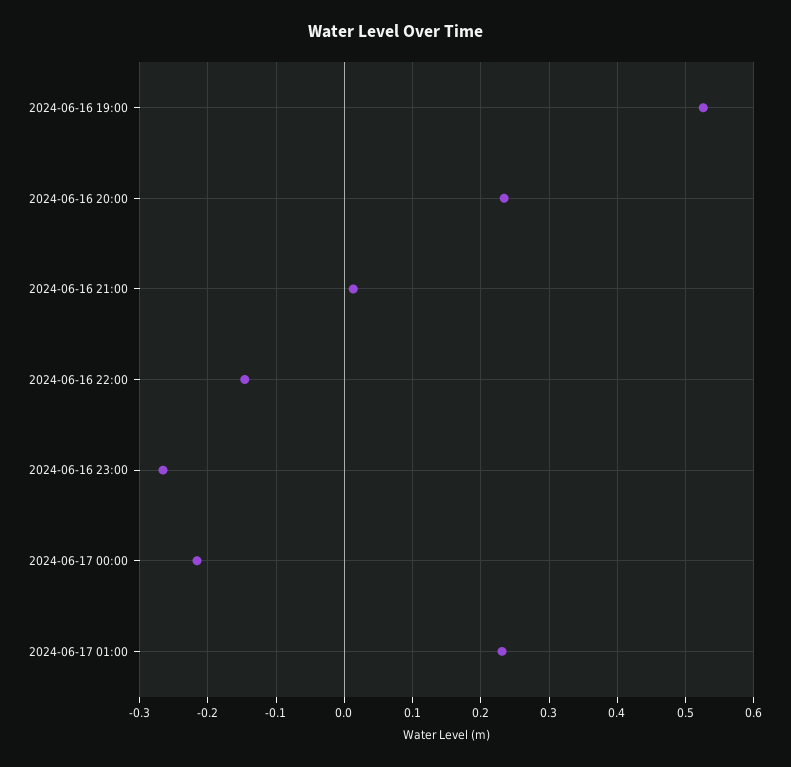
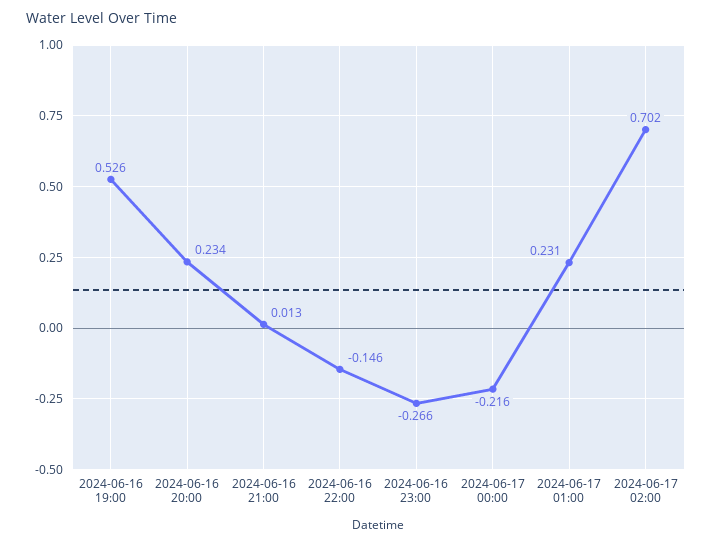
2024-06-17 02:00: none -> 0.702

